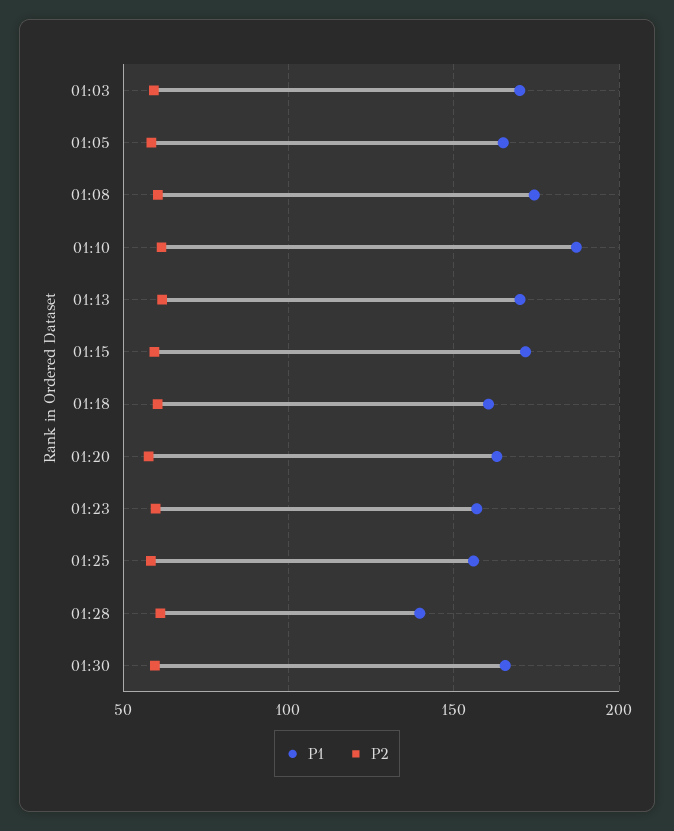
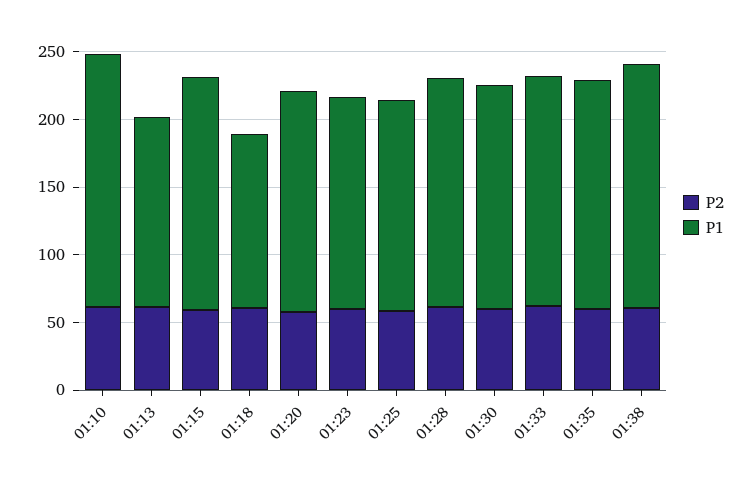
P1, 01:03: 170 -> none
P2, 01:03: 60 -> none
P1, 01:05: 165 -> none
P2, 01:05: 60 -> none
P1, 01:08: 175 -> none
P2, 01:08: 60 -> none
P1, 01:13: 170 -> 140
P1, 01:18: 160 -> 130
P1, 01:28: 140 -> 170
P2, 01:33: none -> 60
P1, 01:33: none -> 170
P2, 01:35: none -> 60
P1, 01:35: none -> 170
P2, 01:38: none -> 60
P1, 01:38: none -> 180

